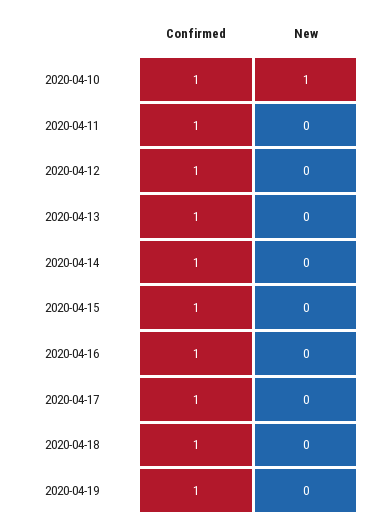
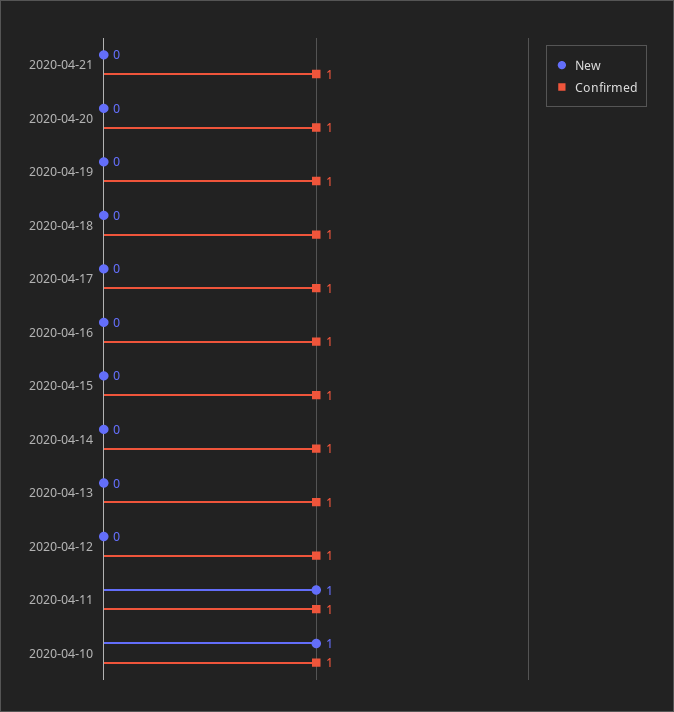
New, 2020-04-11: 0 -> 1
New, 2020-04-21: none -> 0
Confirmed, 2020-04-21: none -> 1
New, 2020-04-20: none -> 0
Confirmed, 2020-04-20: none -> 1

